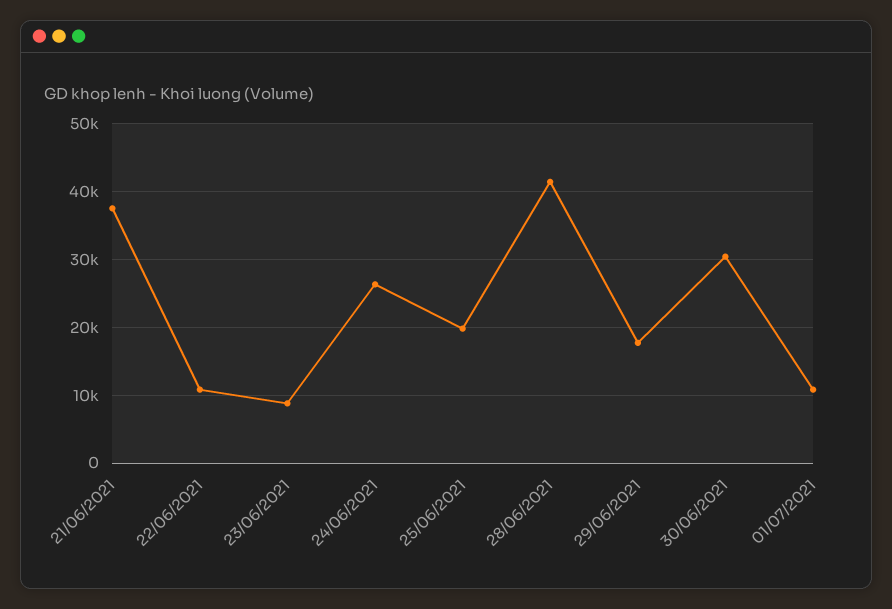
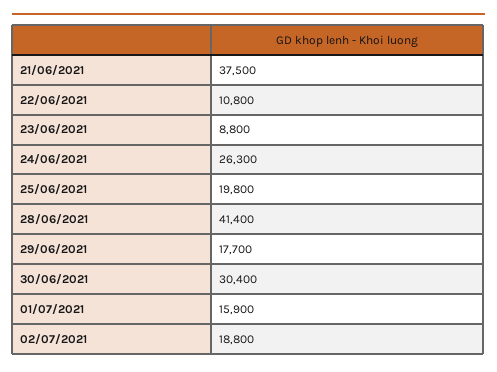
01/07/2021: 11000 -> 15900
02/07/2021: none -> 18800

